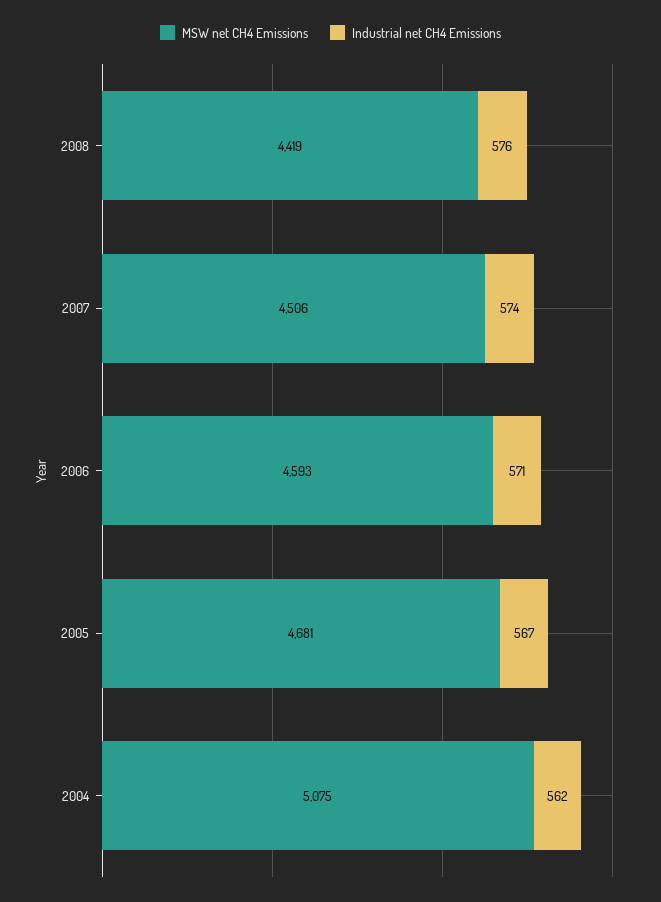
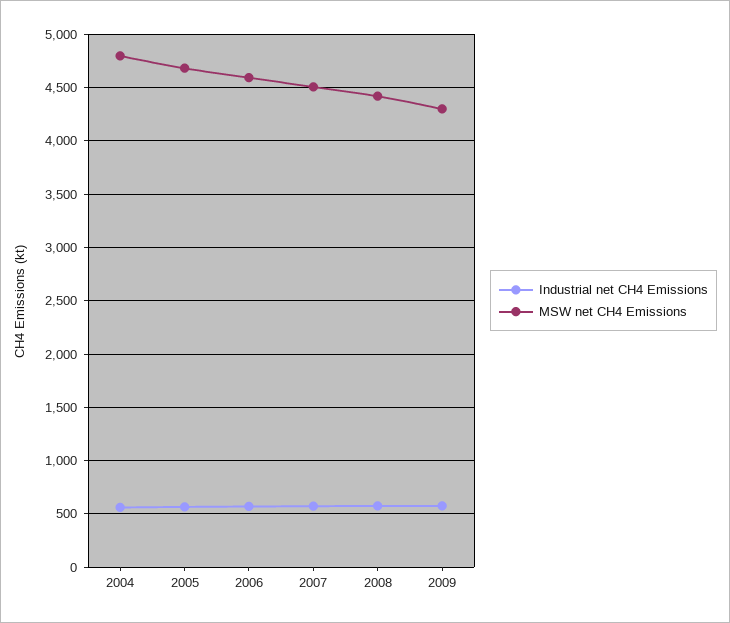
MSW net CH4 Emissions, 2004: 5075 -> 4800
Industrial net CH4 Emissions, 2009: none -> 600
MSW net CH4 Emissions, 2009: none -> 4300

